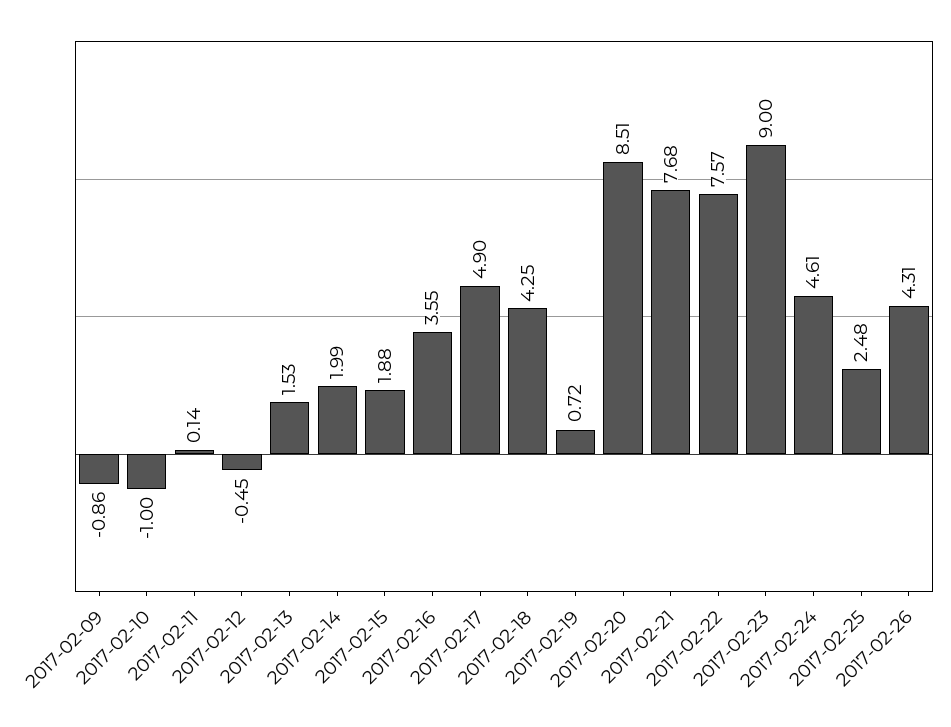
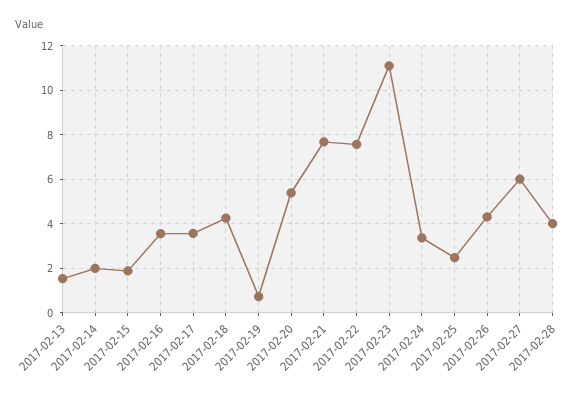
2017-02-09: -0.86 -> none
2017-02-10: -1 -> none
2017-02-11: 0.14 -> none
2017-02-12: -0.45 -> none
2017-02-17: 4.9 -> 3.5
2017-02-20: 8.51 -> 5.5
2017-02-23: 9 -> 11
2017-02-24: 4.61 -> 3.5
2017-02-27: none -> 6
2017-02-28: none -> 4

